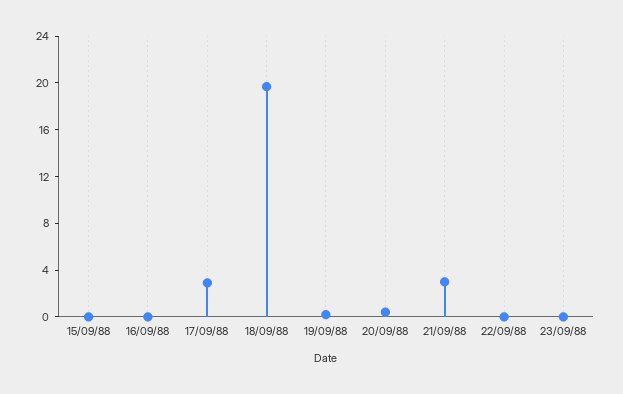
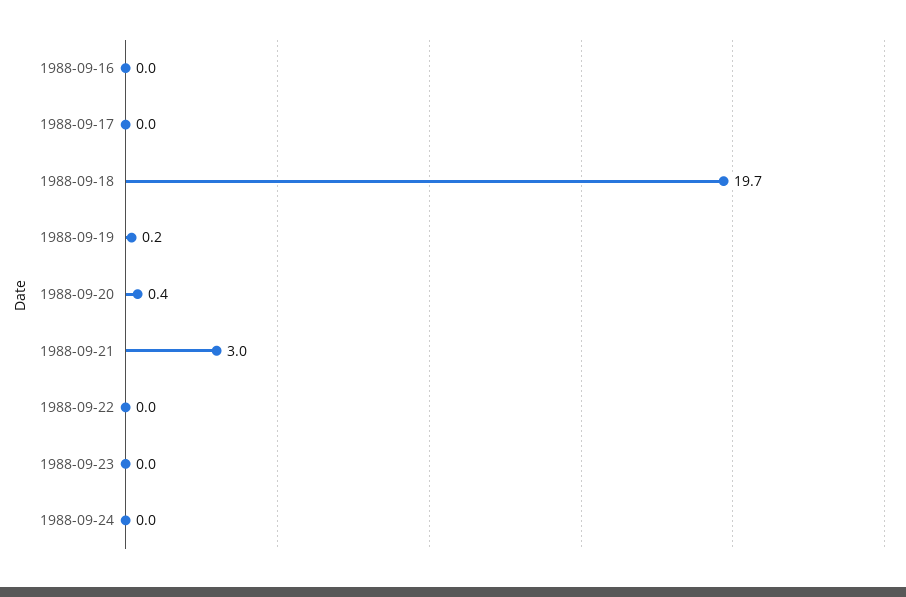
15/09/88: 0 -> none
17/09/88: 3 -> 0
1988-09-24: none -> 0

